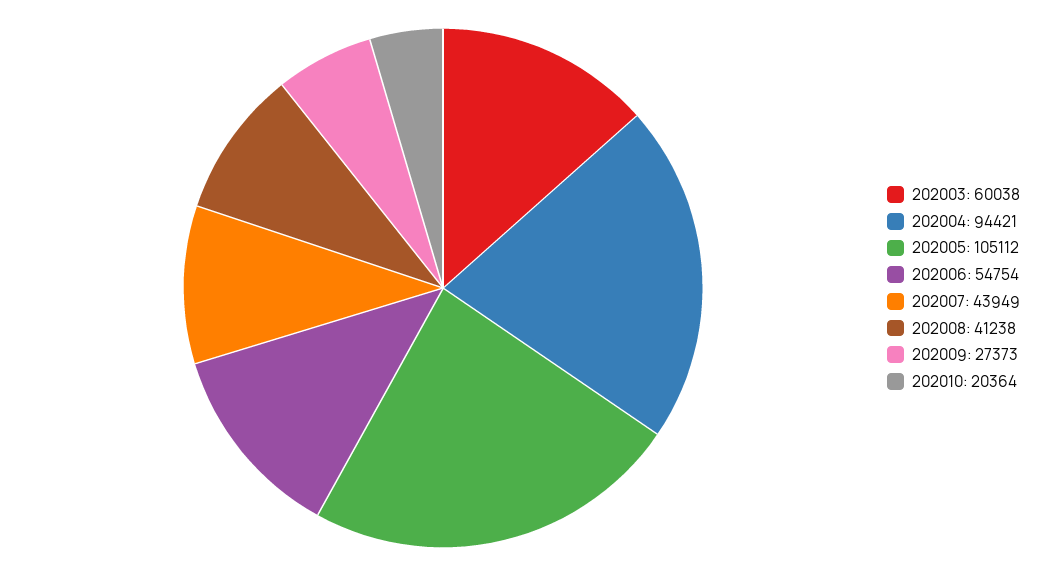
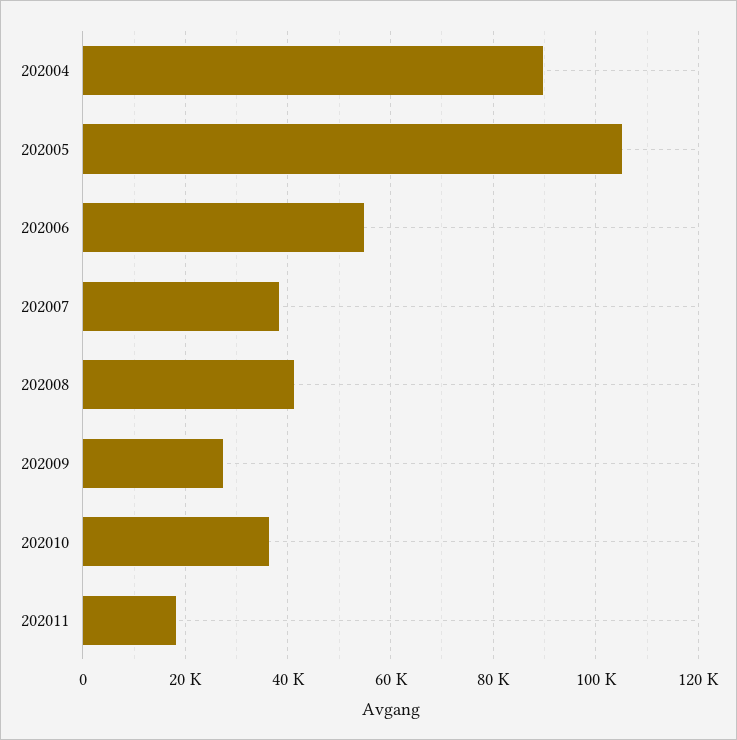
202003: 60038 -> none
202004: 94421 -> 90000
202007: 43949 -> 38000
202010: 20364 -> 36000
202011: none -> 18000

